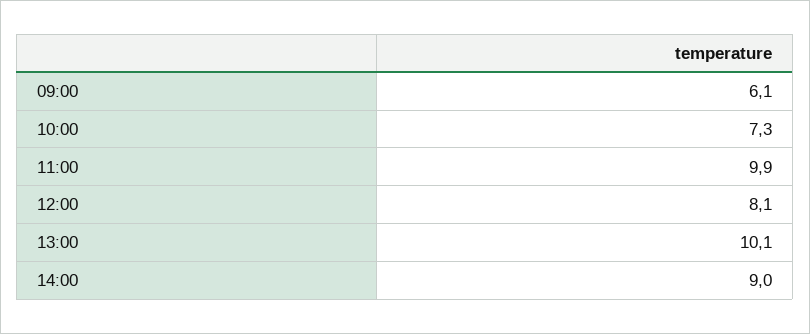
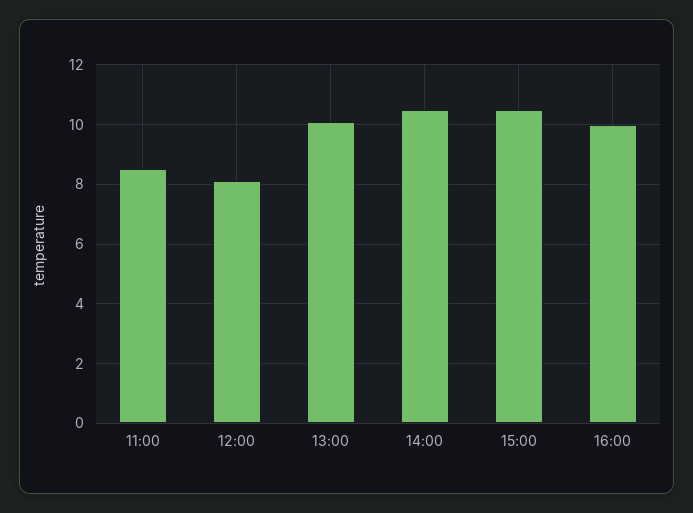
09:00: 6.1 -> none
10:00: 7.3 -> none
11:00: 9.9 -> 8.5
14:00: 9 -> 10.5
15:00: none -> 10.5
16:00: none -> 10

